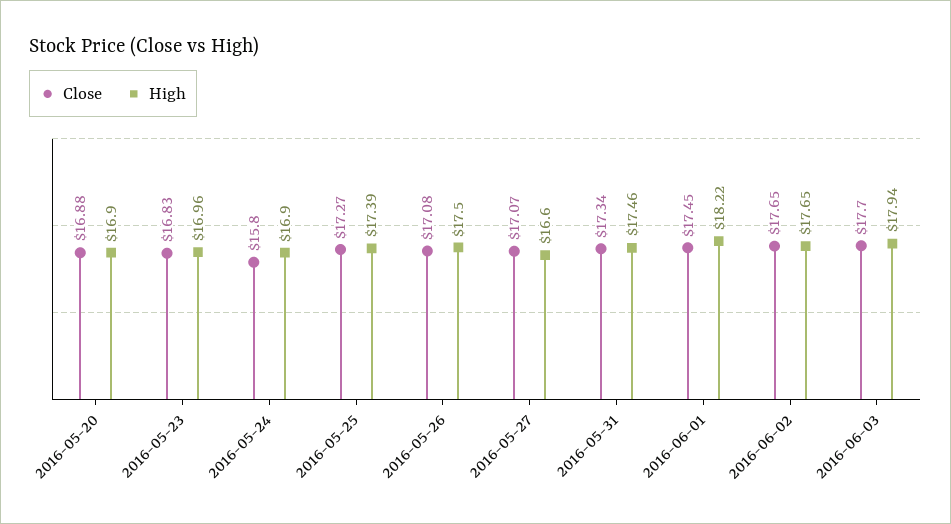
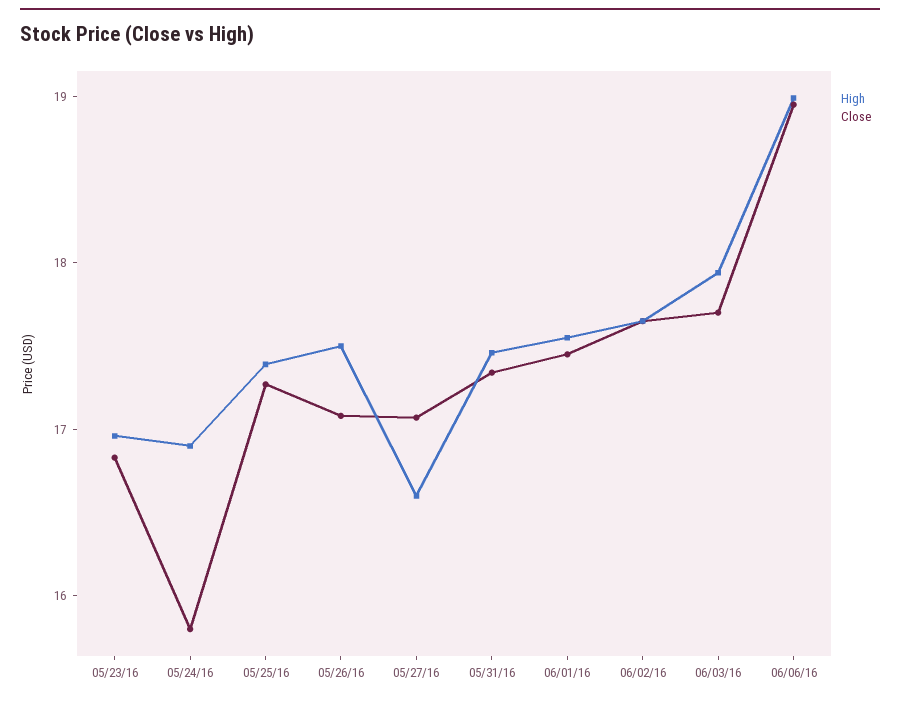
Close, 2016-05-20: 16.88 -> none
High, 2016-05-20: 16.9 -> none
High, 2016-06-01: 18.22 -> 17.6
High, 06/06/16: none -> 19
Close, 06/06/16: none -> 19

